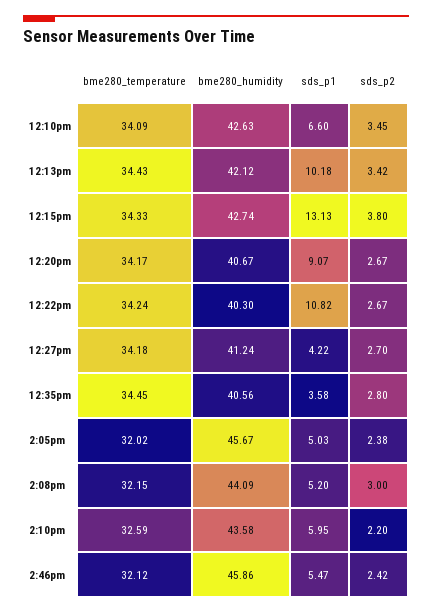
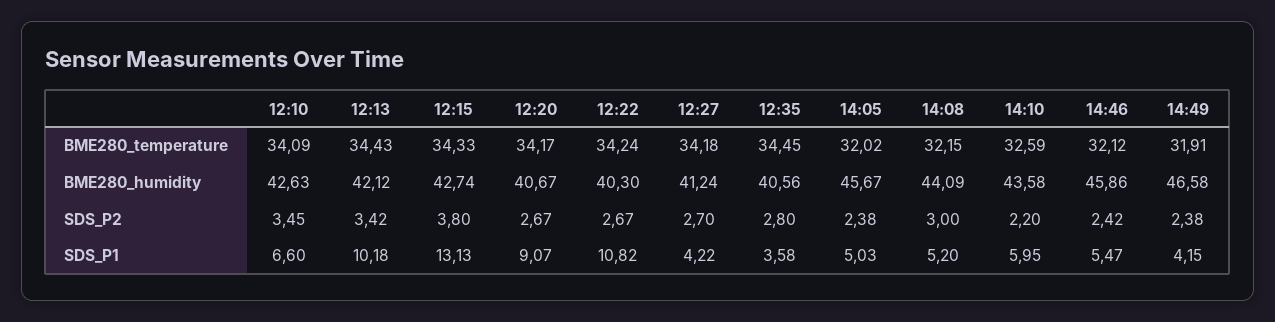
bme280_temperature, 14:49: none -> 31.91
bme280_humidity, 14:49: none -> 46.58
sds_p2, 14:49: none -> 2.38
sds_p1, 14:49: none -> 4.15

